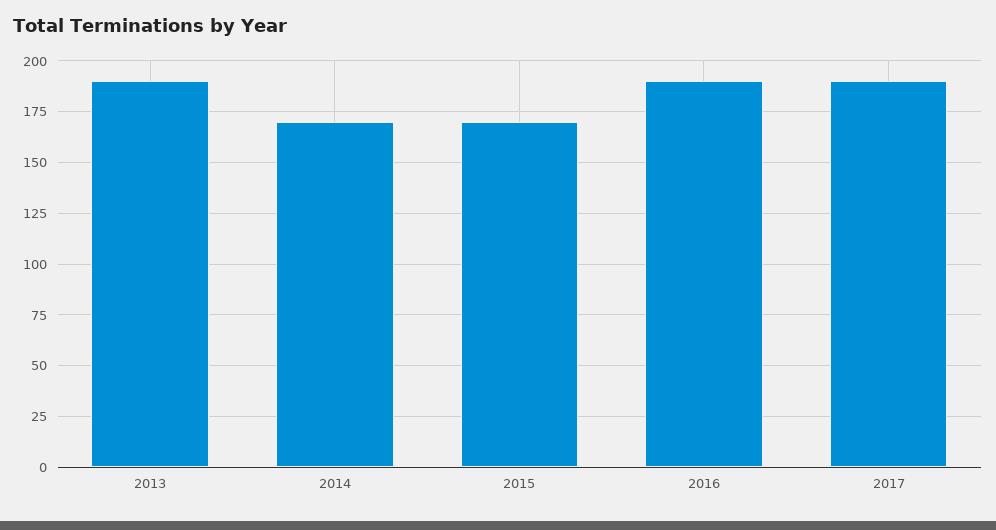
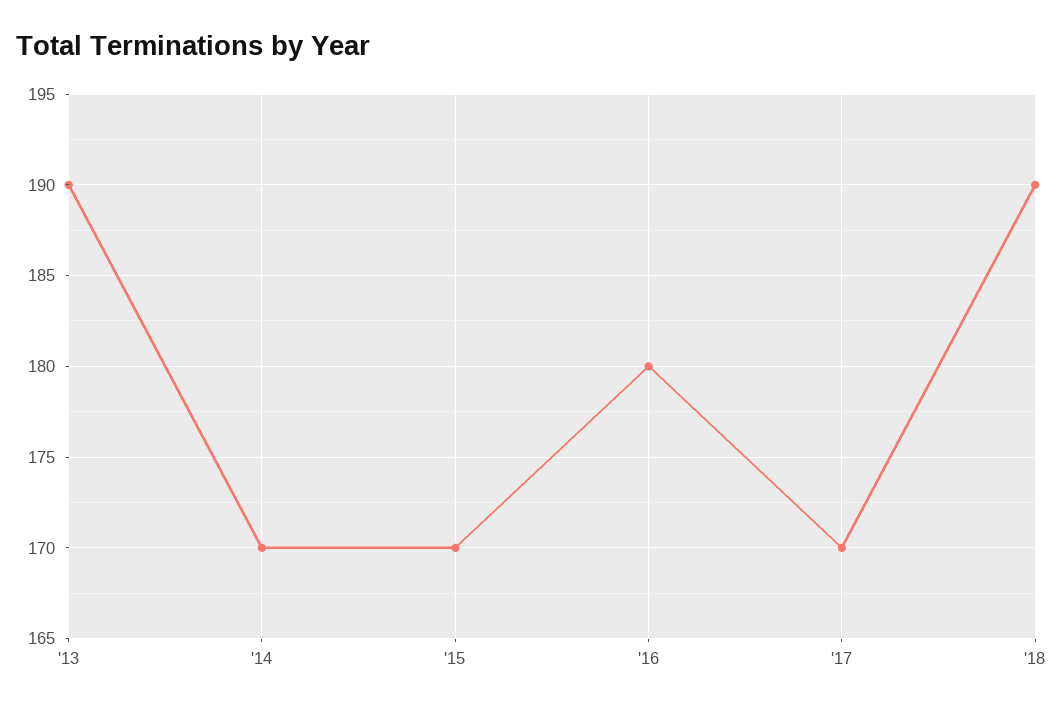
2016: 190 -> 180
2017: 190 -> 170
'18: none -> 190

